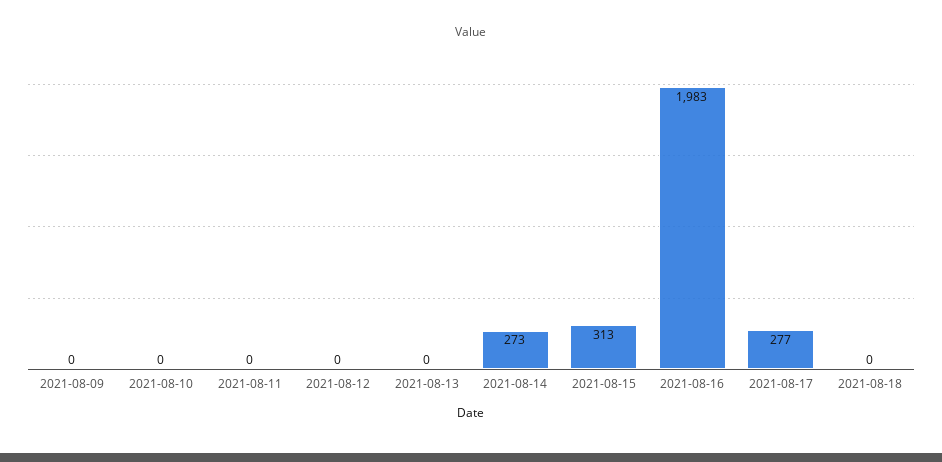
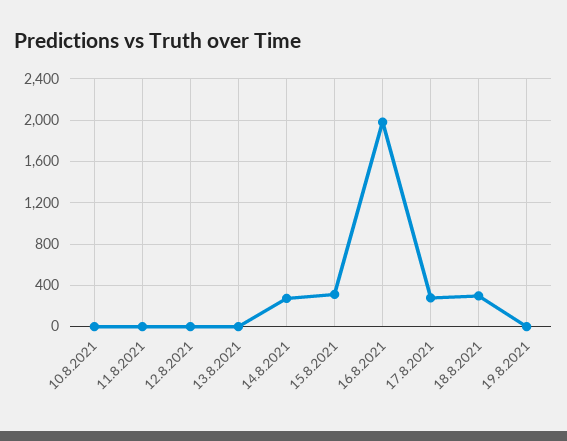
2021-08-09: 0 -> none
2021-08-18: 0 -> 300
19.8.2021: none -> 0

